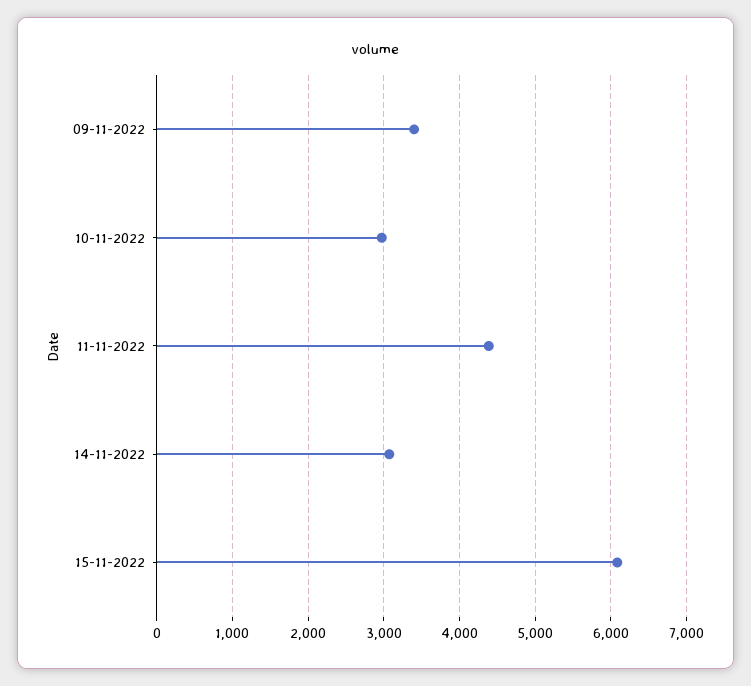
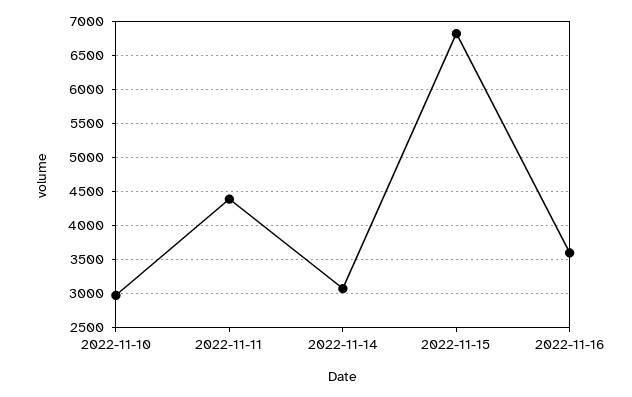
09-11-2022: 3400 -> none
15-11-2022: 6100 -> 6800
2022-11-16: none -> 3600

